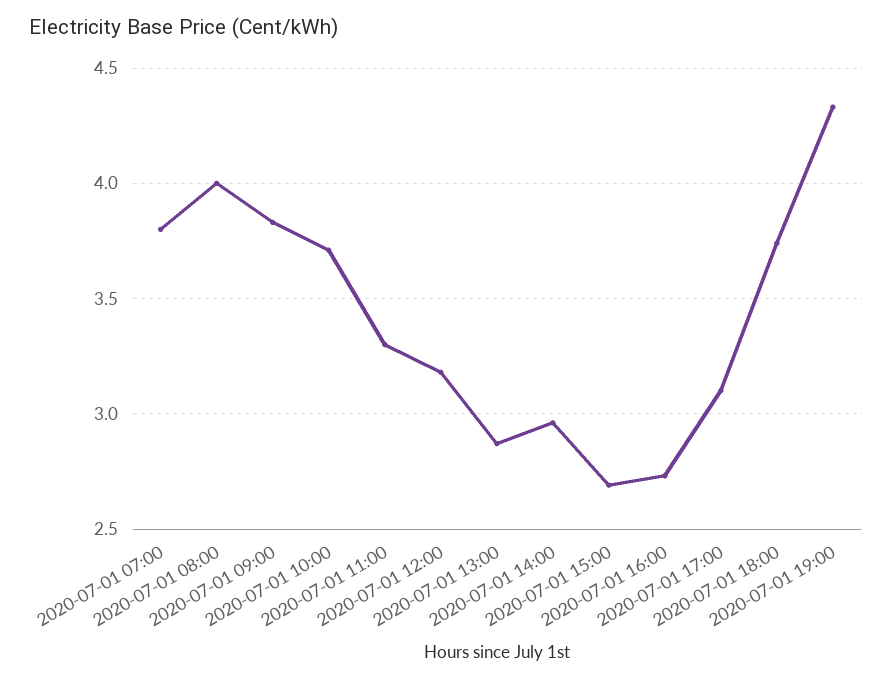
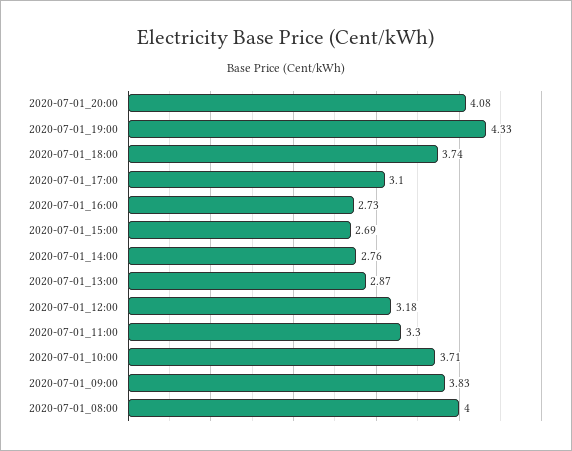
2020-07-01 07:00: 3.8 -> none
2020-07-01 14:00: 2.95 -> 2.76
2020-07-01_20:00: none -> 4.08

